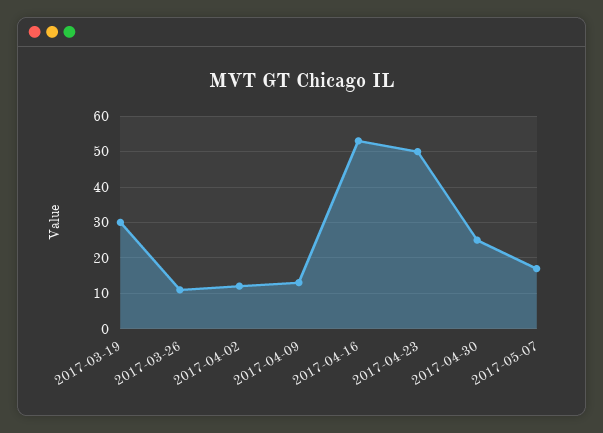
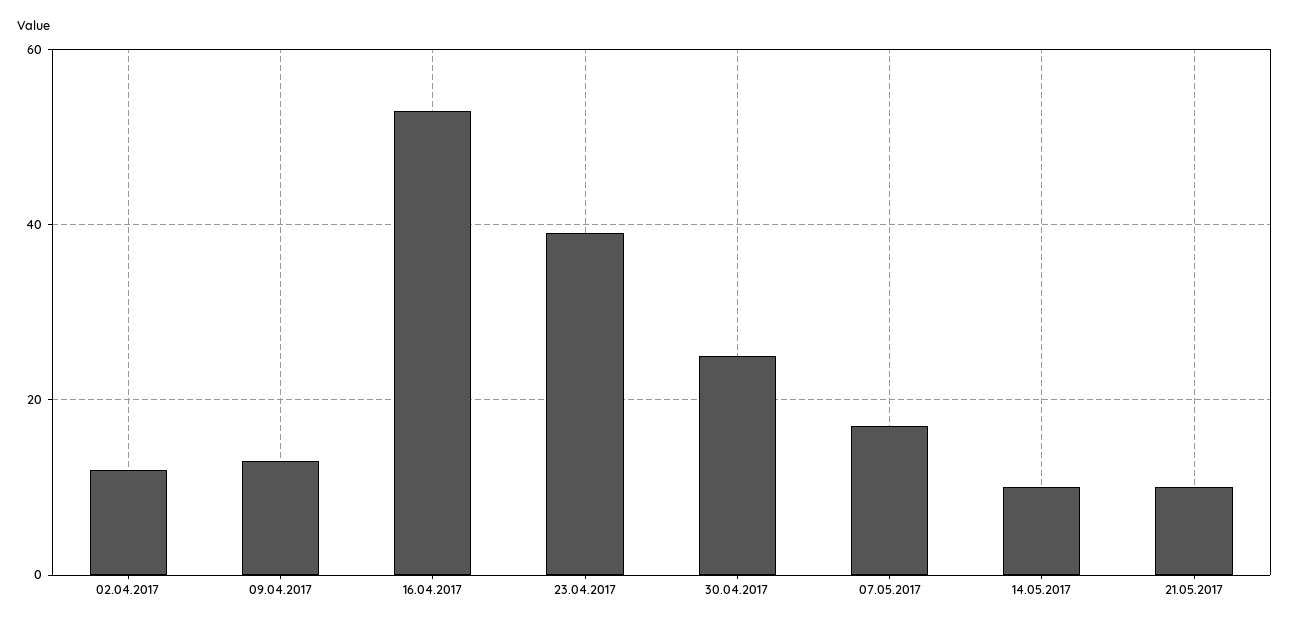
2017-03-19: 30 -> none
2017-03-26: 10 -> none
2017-04-23: 50 -> 40
14.05.2017: none -> 10
21.05.2017: none -> 10

